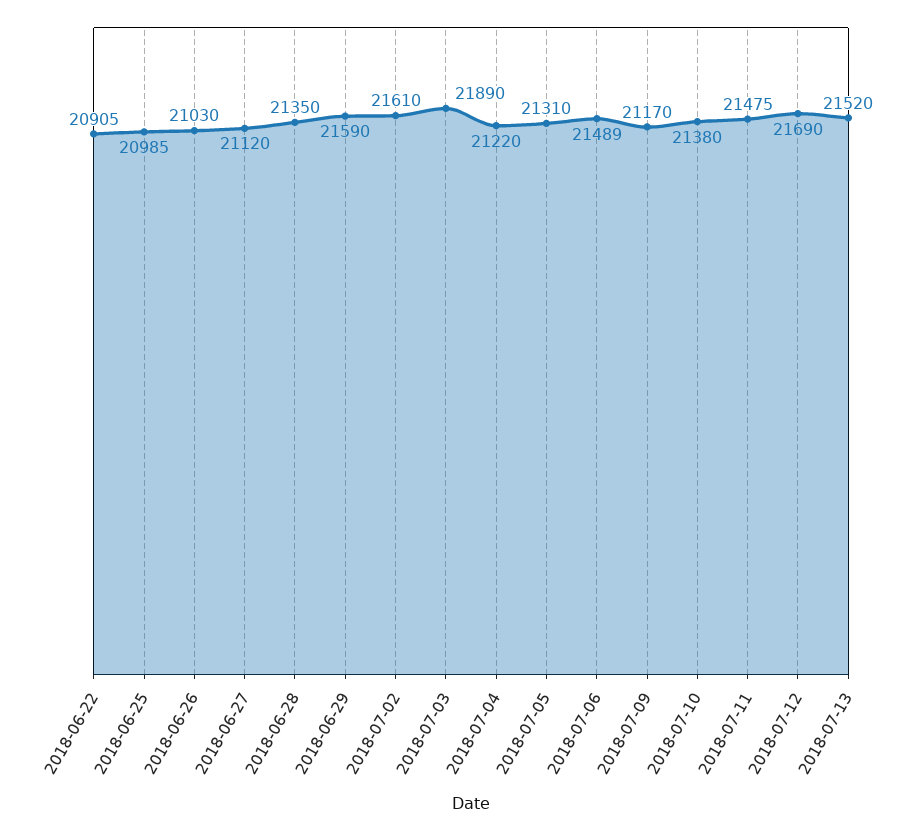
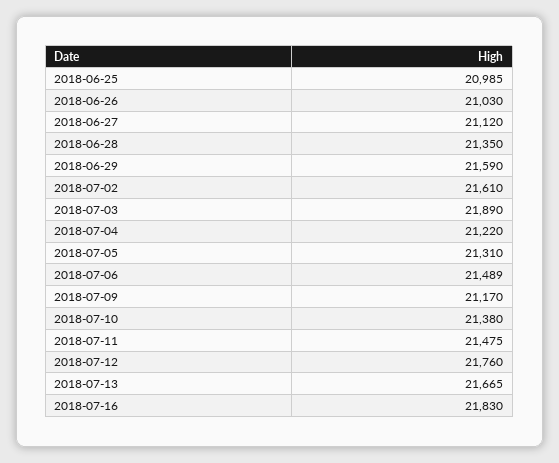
2018-06-22: 20905 -> none
2018-07-12: 21690 -> 21760
2018-07-13: 21520 -> 21665
2018-07-16: none -> 21830

